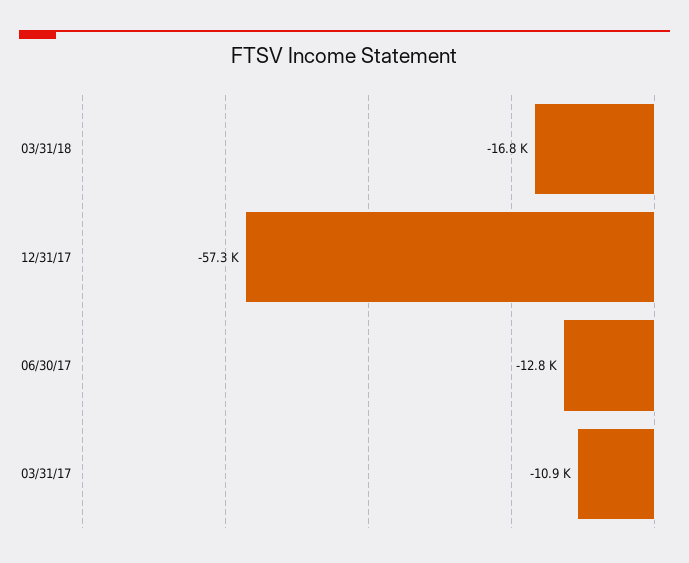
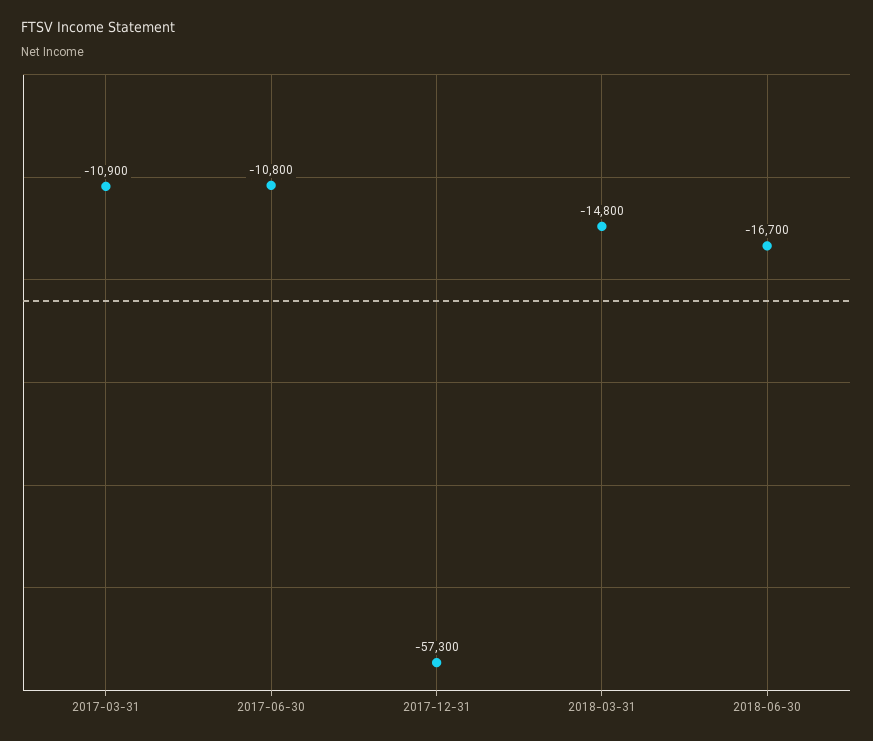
03/31/18: -16800 -> -14800
06/30/17: -12800 -> -10800
2018-06-30: none -> -16700

